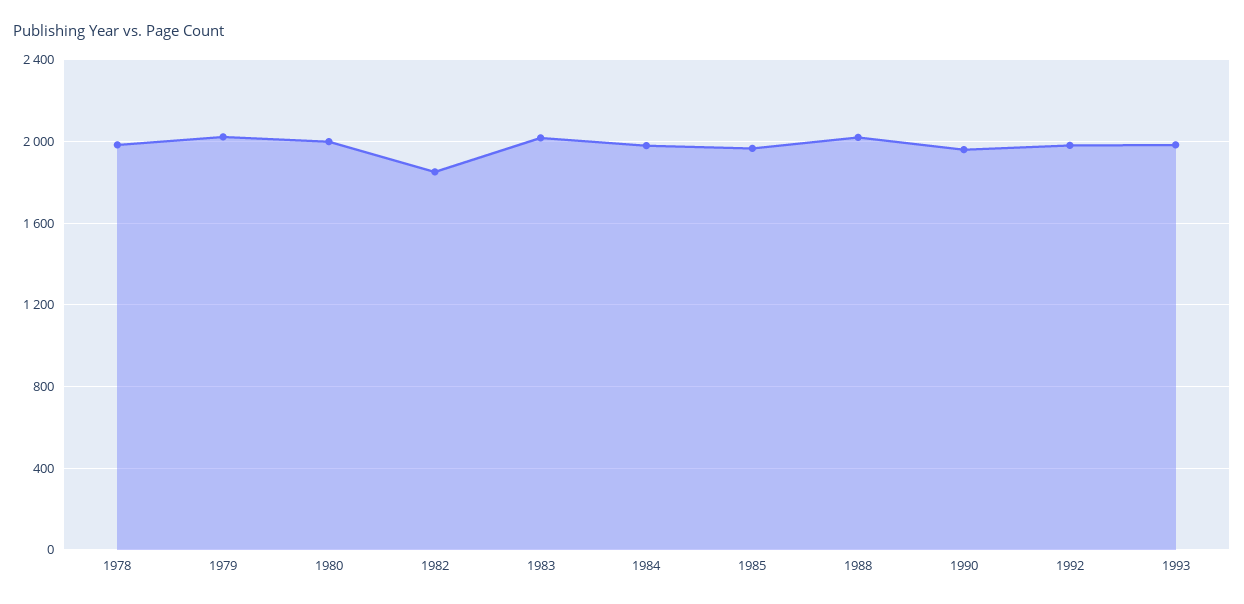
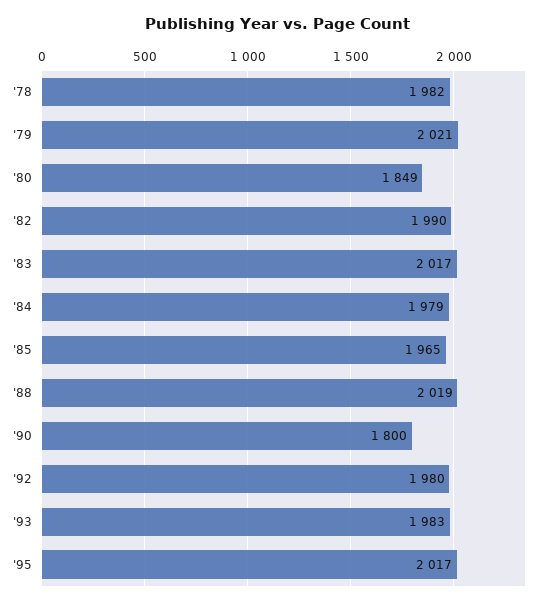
1980: 2000 -> 1849
1982: 1850 -> 1990
1990: 1950 -> 1800
'95: none -> 2017

